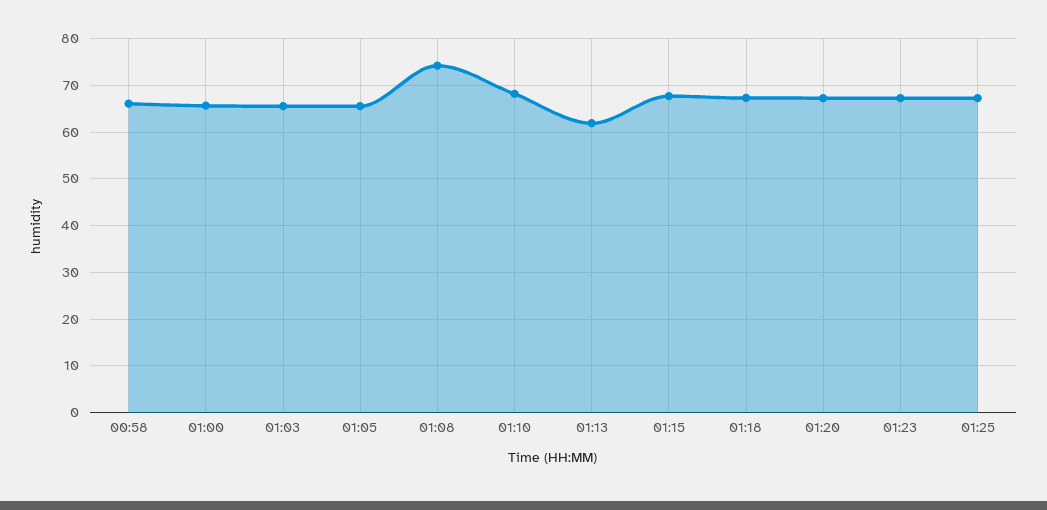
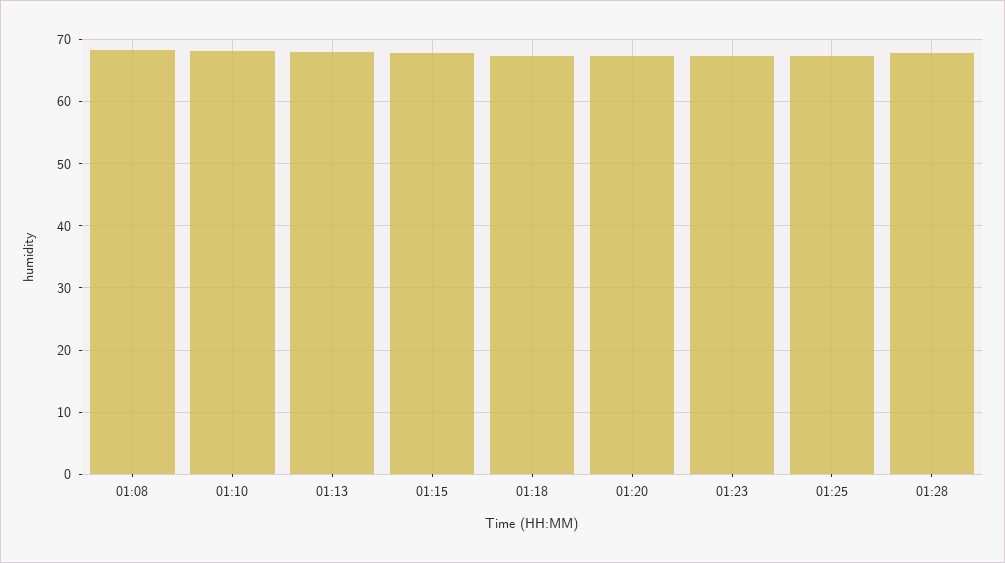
00:58: 66 -> none
01:00: 66 -> none
01:03: 66 -> none
01:05: 66 -> none
01:08: 74 -> 68
01:13: 62 -> 68
01:28: none -> 68

